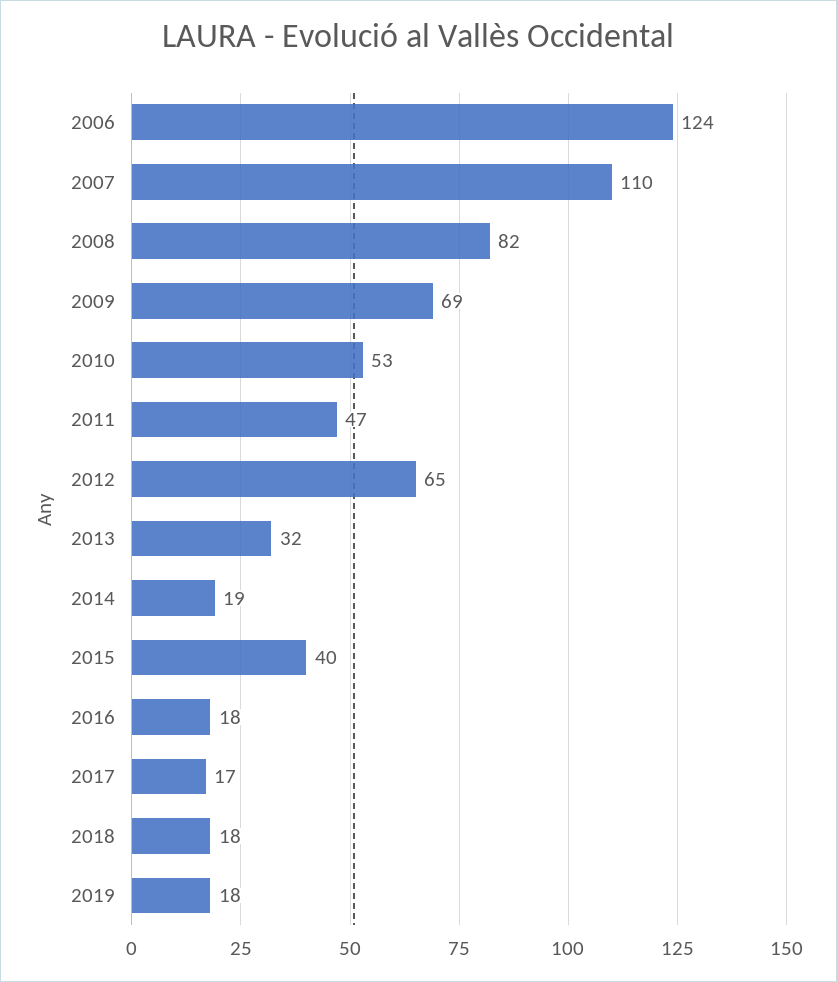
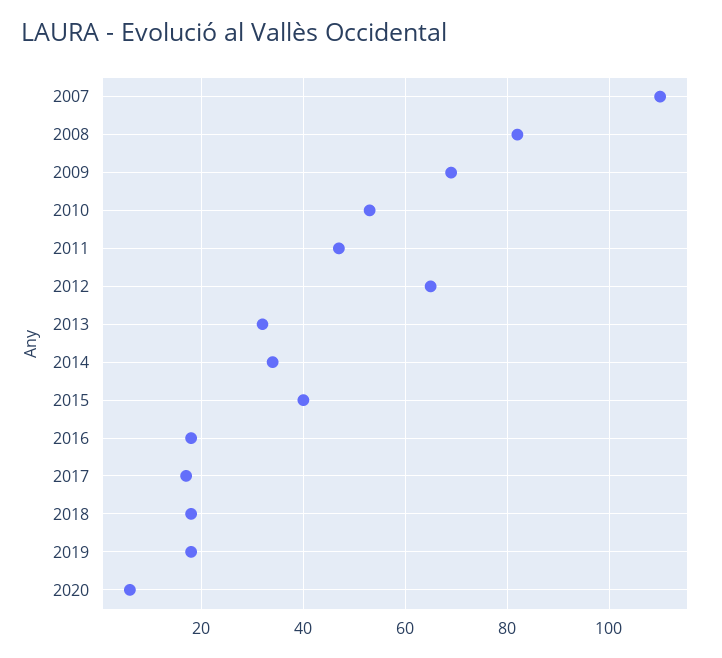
2006: 124 -> none
2014: 19 -> 35
2020: none -> 5

